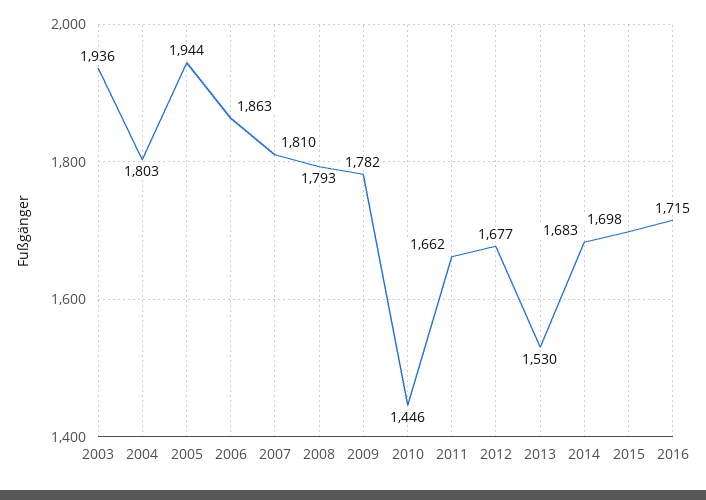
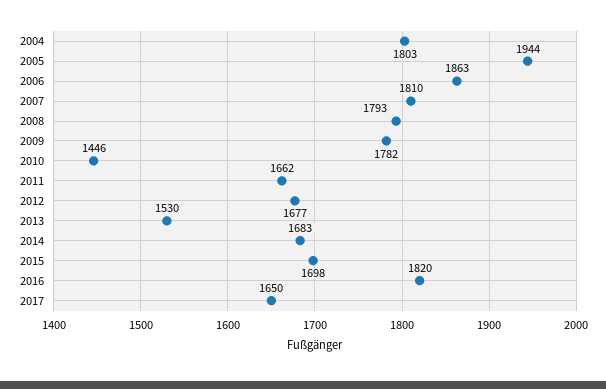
2003: 1936 -> none
2016: 1715 -> 1820
2017: none -> 1650

